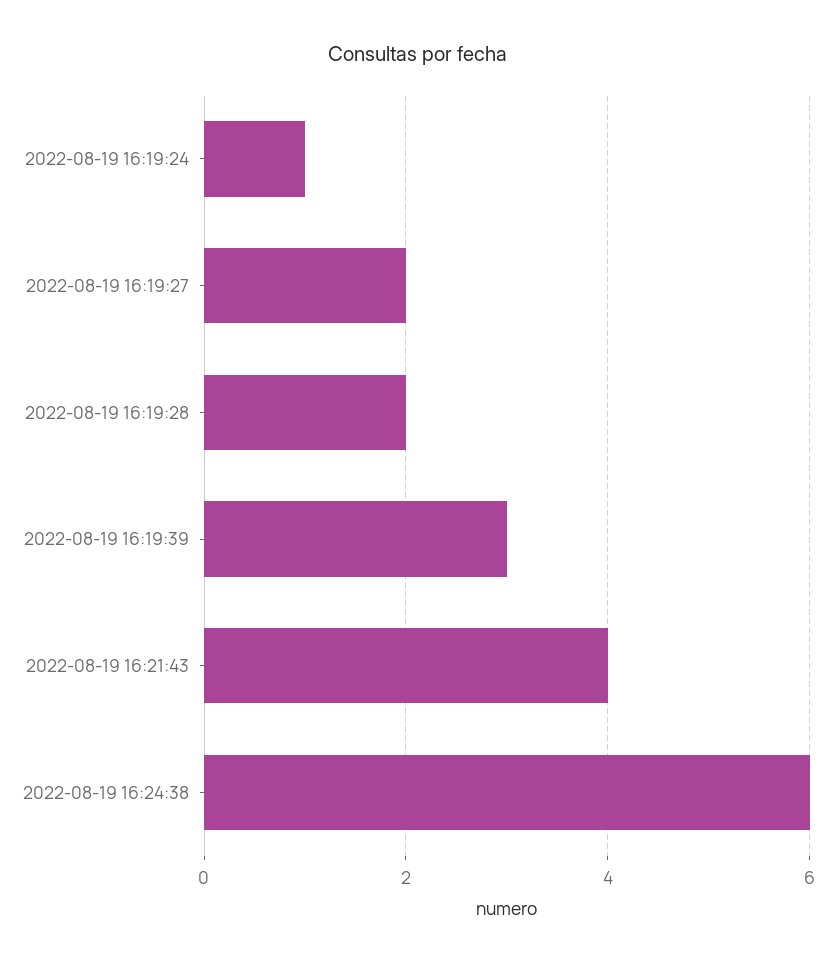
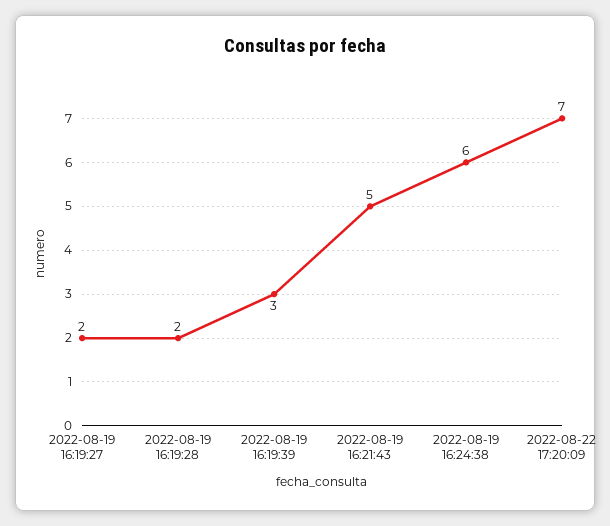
2022-08-19 16:19:24: 1 -> none
2022-08-19 16:21:43: 4 -> 5
2022-08-22 17:20:09: none -> 7

